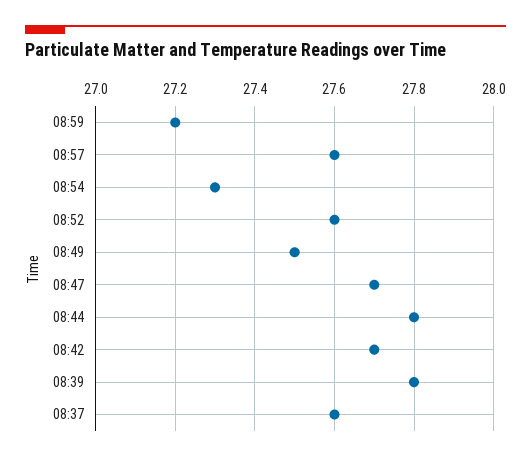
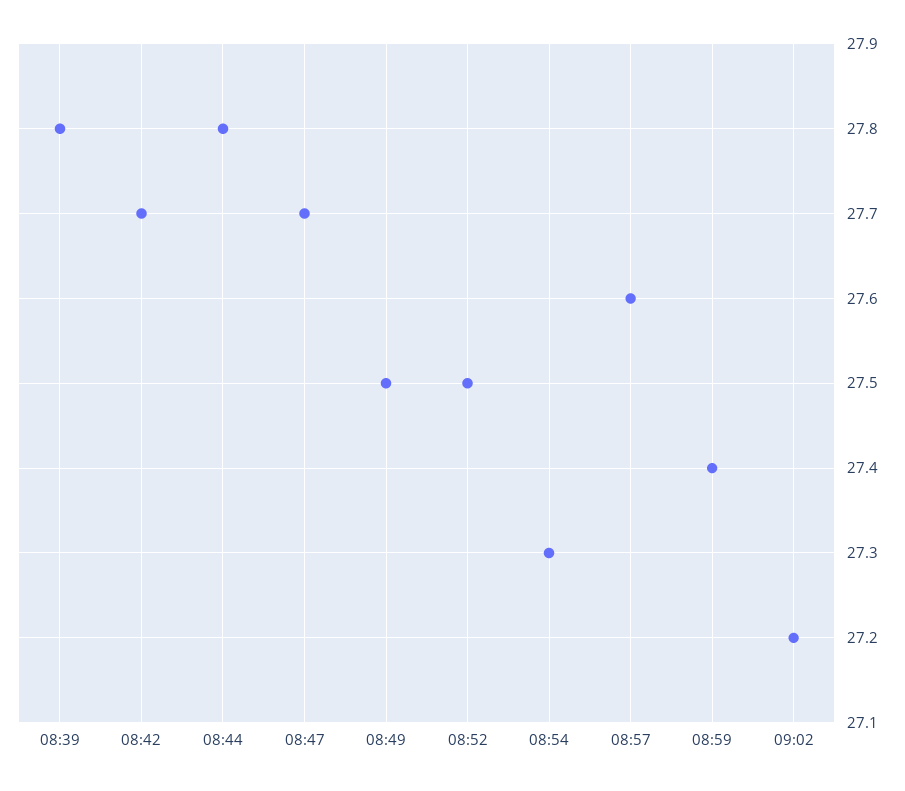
08:59: 27.2 -> 27.4
08:52: 27.6 -> 27.5
08:37: 27.6 -> none
09:02: none -> 27.2

